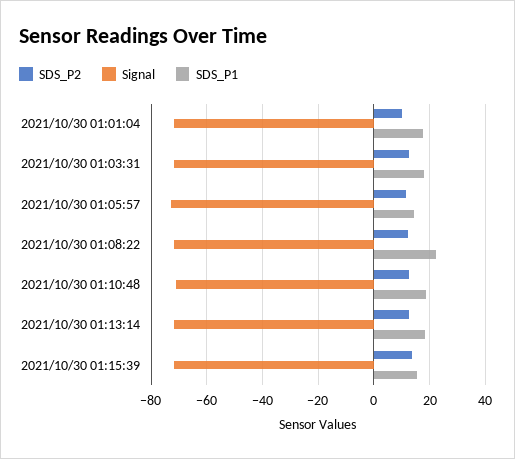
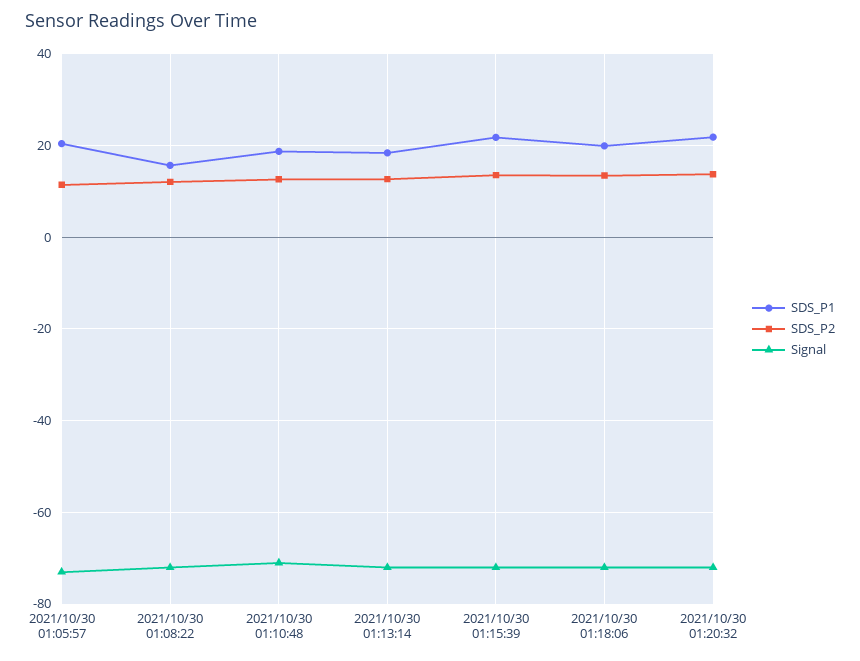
SDS_P2, 2021/10/30 01:01:04: 10 -> none
Signal, 2021/10/30 01:01:04: -72.5 -> none
SDS_P1, 2021/10/30 01:01:04: 17.5 -> none
SDS_P2, 2021/10/30 01:03:31: 12.5 -> none
Signal, 2021/10/30 01:03:31: -72.5 -> none
SDS_P1, 2021/10/30 01:03:31: 17.5 -> none
SDS_P1, 2021/10/30 01:05:57: 15 -> 20
SDS_P1, 2021/10/30 01:08:22: 22.5 -> 16
SDS_P1, 2021/10/30 01:15:39: 15 -> 22
SDS_P1, 2021/10/30 01:18:06: none -> 20
SDS_P2, 2021/10/30 01:18:06: none -> 14
Signal, 2021/10/30 01:18:06: none -> -72
SDS_P1, 2021/10/30 01:20:32: none -> 22
SDS_P2, 2021/10/30 01:20:32: none -> 14
Signal, 2021/10/30 01:20:32: none -> -72

